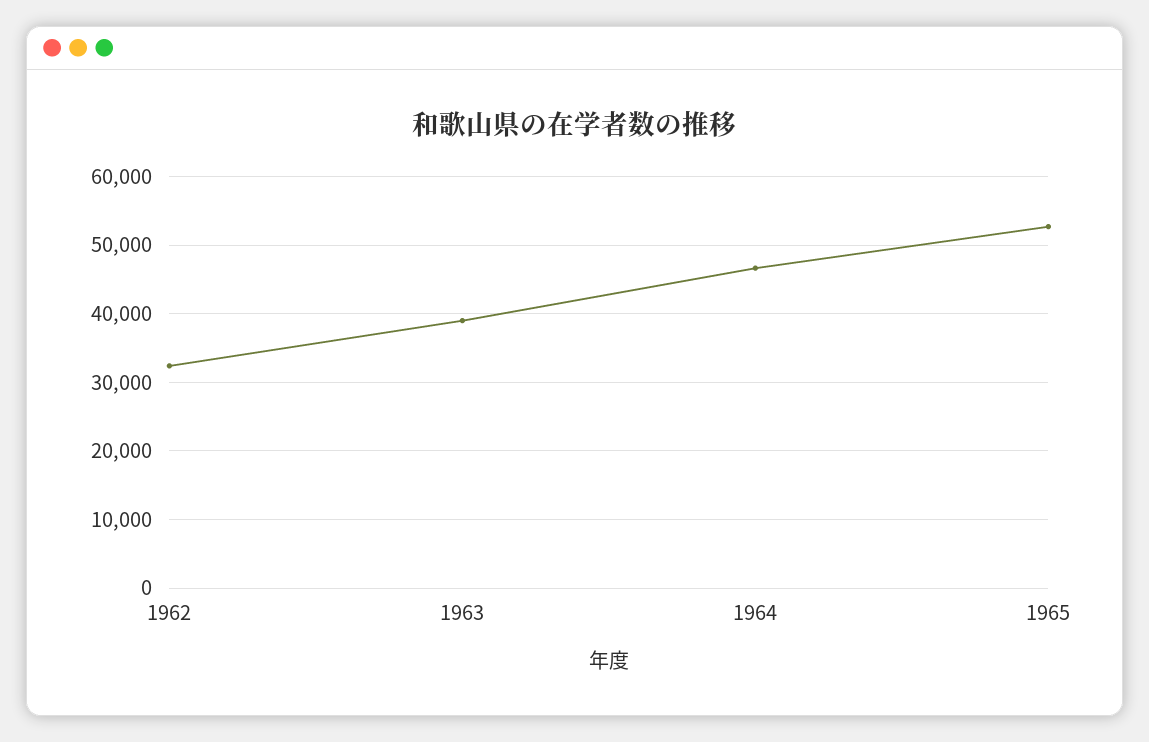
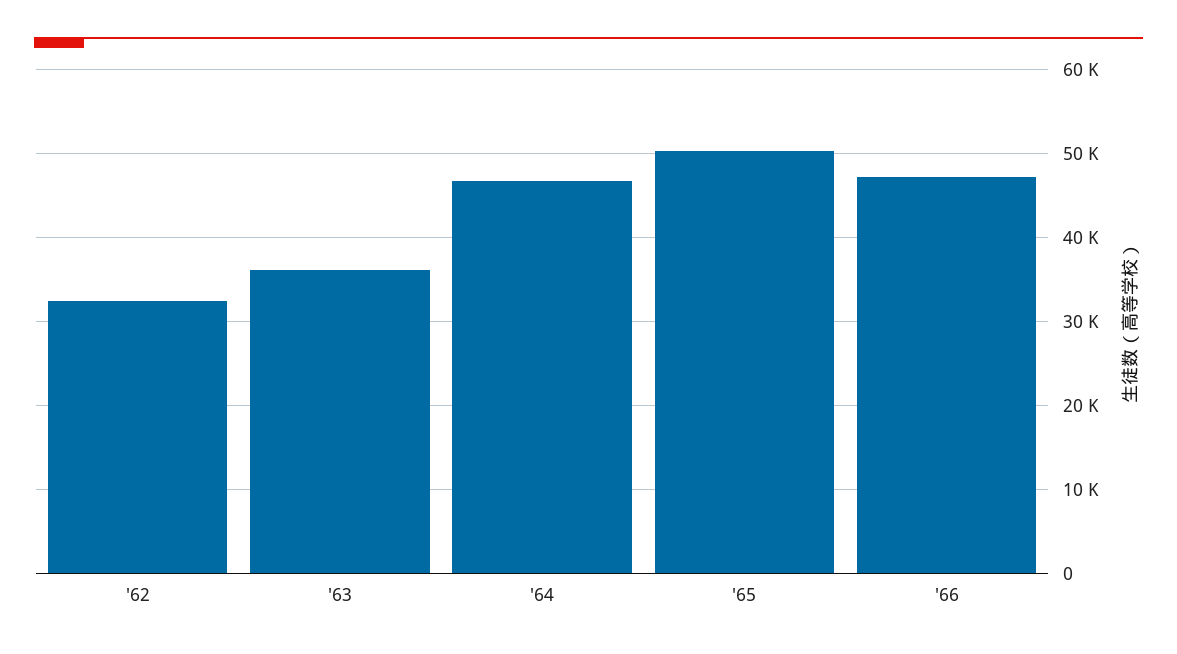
1963: 39000 -> 36000
1965: 53000 -> 50000
'66: none -> 47000

